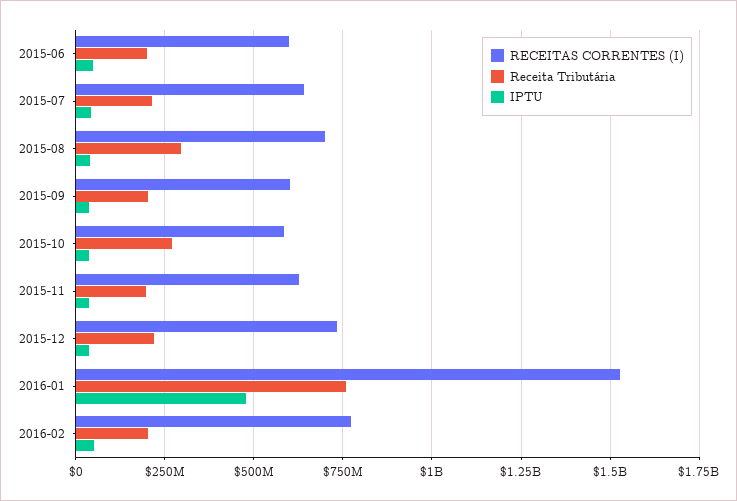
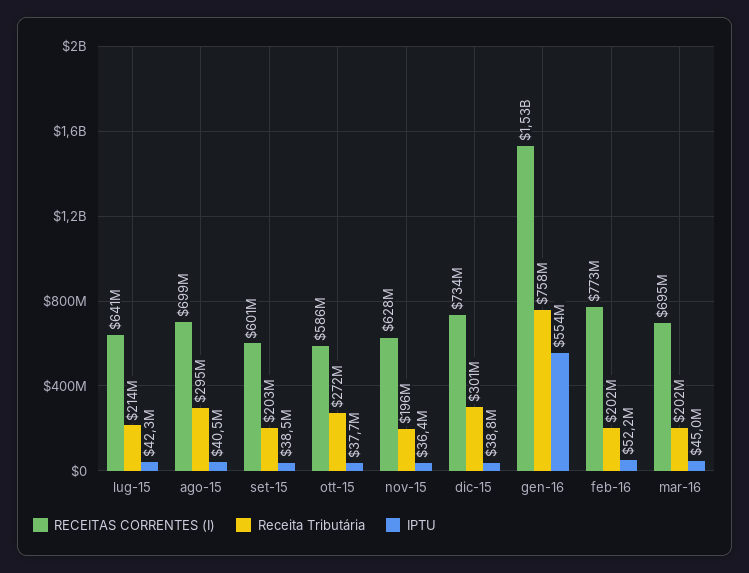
RECEITAS CORRENTES (I), 2015-06: 600000000 -> none
Receita Tributária, 2015-06: 200000000 -> none
IPTU, 2015-06: 50000000 -> none
Receita Tributária, 2015-12: 225000000 -> 301000000
IPTU, 2016-01: 475000000 -> 554000000
RECEITAS CORRENTES (I), mar-16: none -> 695000000
Receita Tributária, mar-16: none -> 202000000
IPTU, mar-16: none -> 45000000

